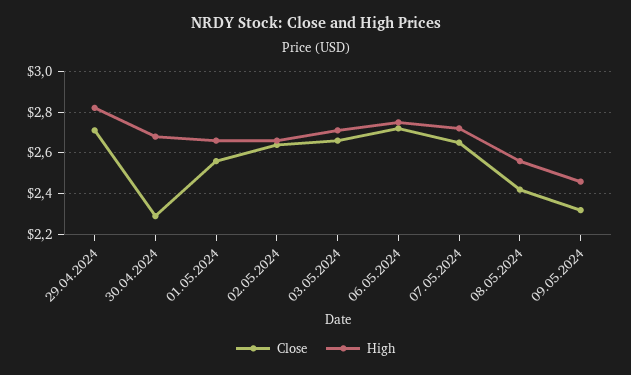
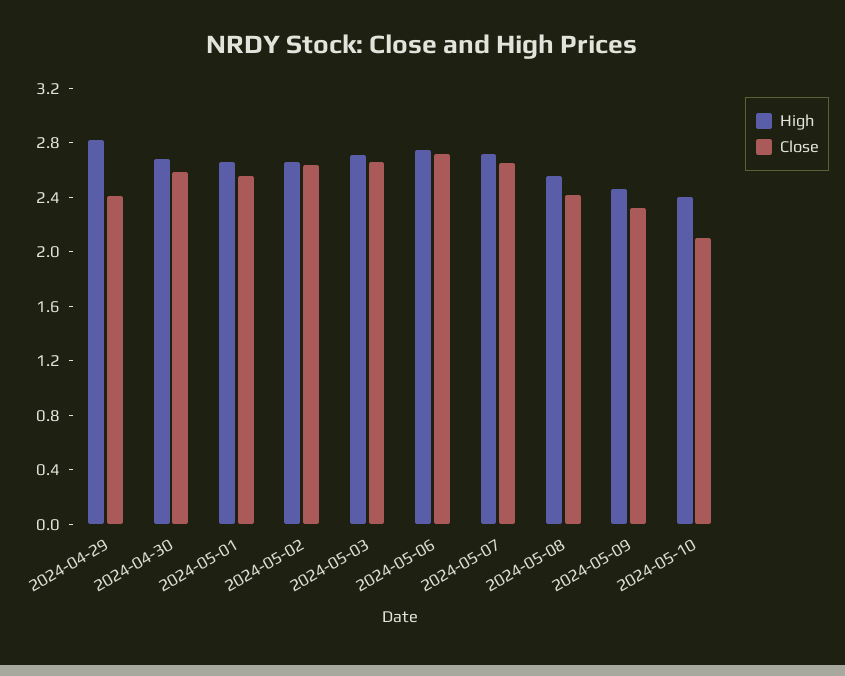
Close, 29.04.2024: 2.7 -> 2.4
Close, 30.04.2024: 2.3 -> 2.6
High, 2024-05-10: none -> 2.4
Close, 2024-05-10: none -> 2.1

